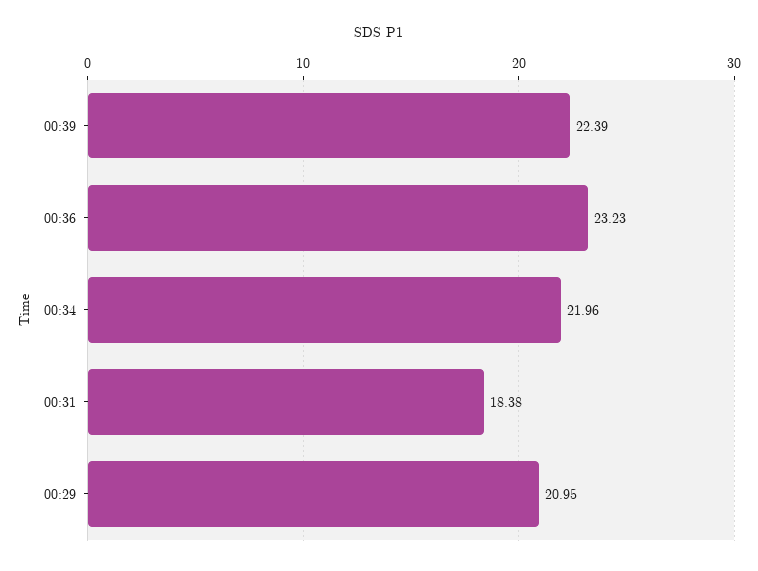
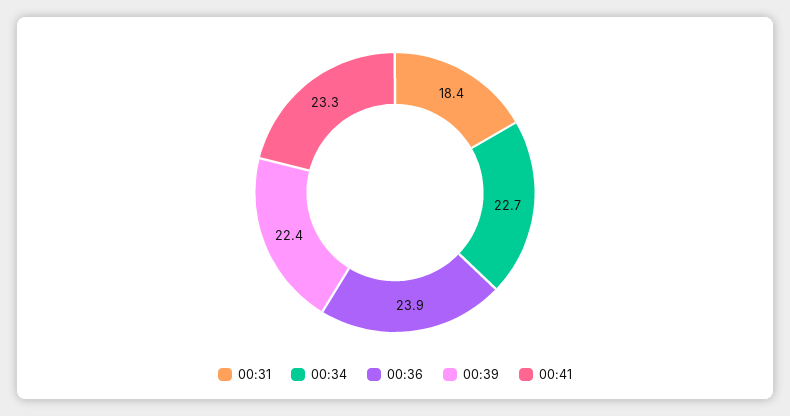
00:36: 23.23 -> 23.9
00:34: 21.96 -> 22.7
00:29: 20.95 -> none
00:41: none -> 23.3

